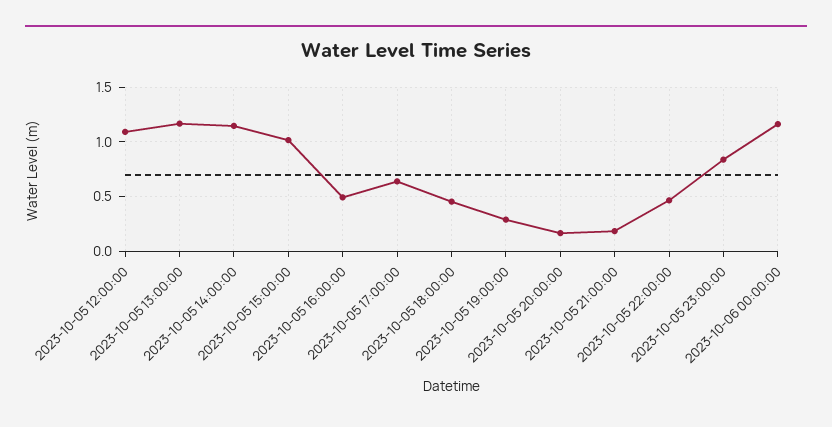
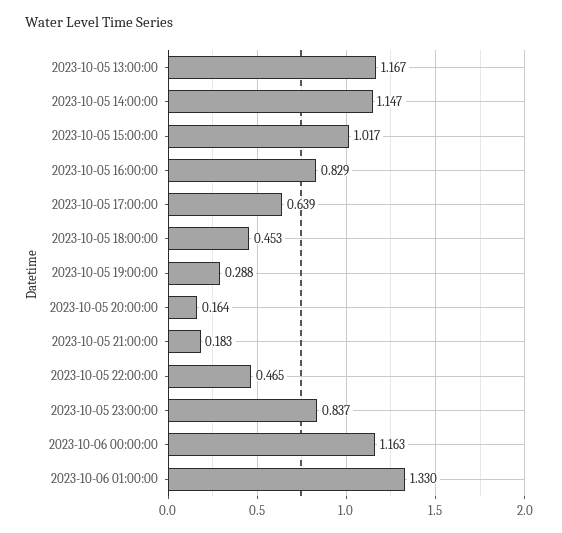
2023-10-05 12:00:00: 1.1 -> none
2023-10-05 16:00:00: 0.5 -> 0.829
2023-10-06 01:00:00: none -> 1.33

